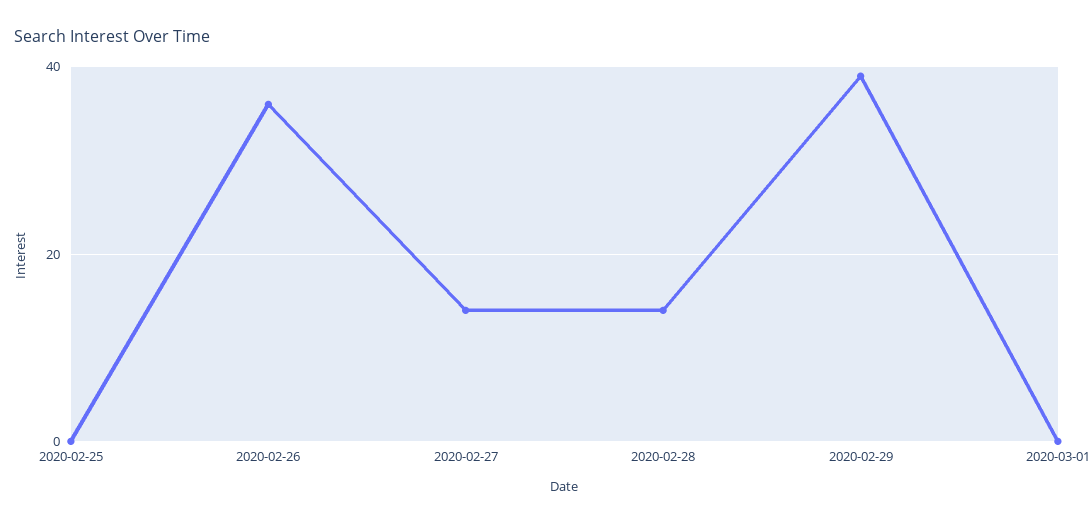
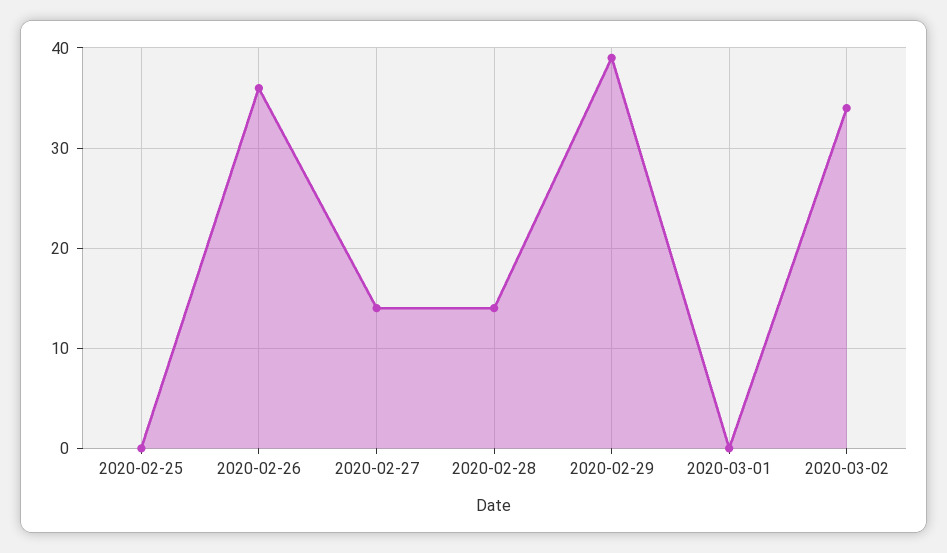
2020-03-02: none -> 34

